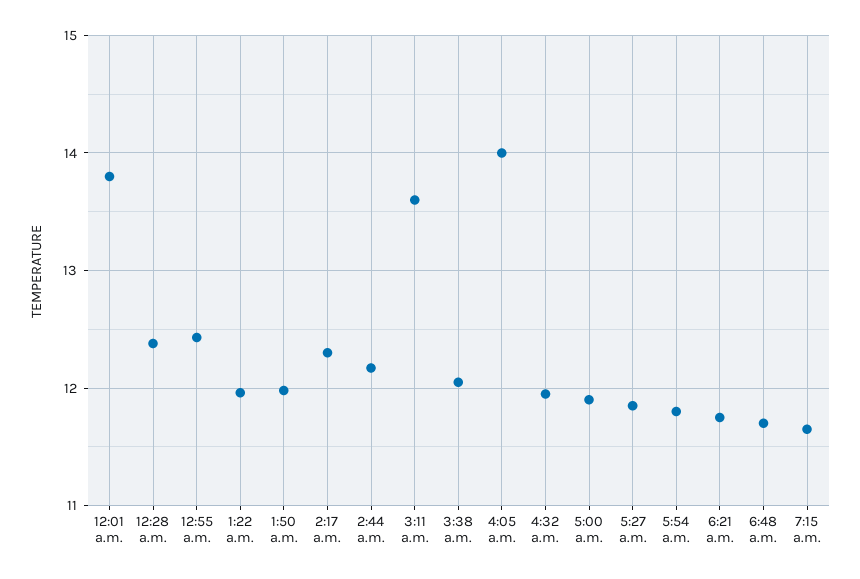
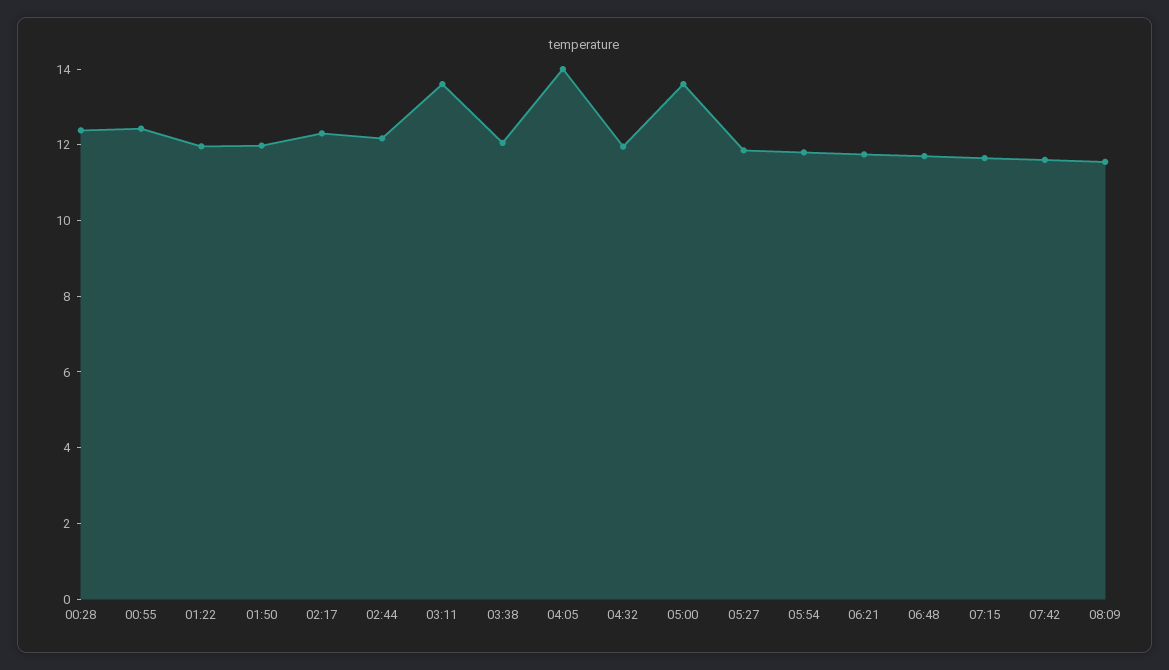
12:01 a.m.: 13.8 -> none
5:00 a.m.: 11.9 -> 13.5
07:42: none -> 11.5
08:09: none -> 11.5

